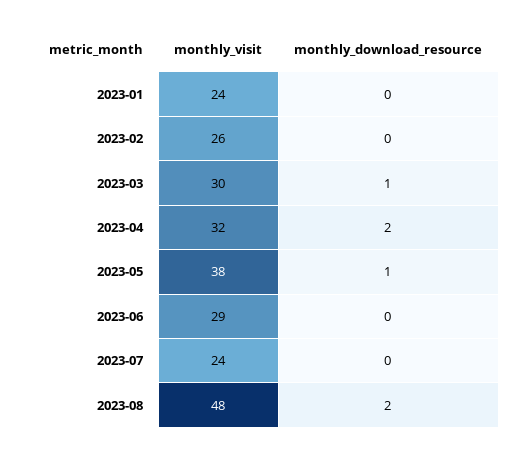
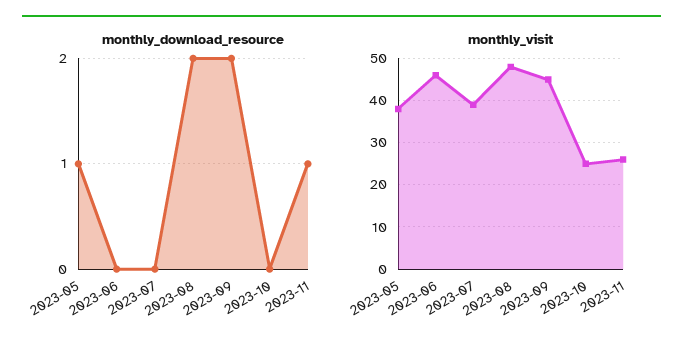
monthly_visit, 2023-01: 24 -> none
monthly_download_resource, 2023-01: 0 -> none
monthly_visit, 2023-02: 26 -> none
monthly_download_resource, 2023-02: 0 -> none
monthly_visit, 2023-03: 30 -> none
monthly_download_resource, 2023-03: 1 -> none
monthly_visit, 2023-04: 32 -> none
monthly_download_resource, 2023-04: 2 -> none
monthly_visit, 2023-06: 29 -> 45
monthly_visit, 2023-07: 24 -> 40
monthly_download_resource, 2023-09: none -> 2
monthly_download_resource, 2023-10: none -> 0
monthly_download_resource, 2023-11: none -> 1
monthly_visit, 2023-09: none -> 45
monthly_visit, 2023-10: none -> 25
monthly_visit, 2023-11: none -> 25

